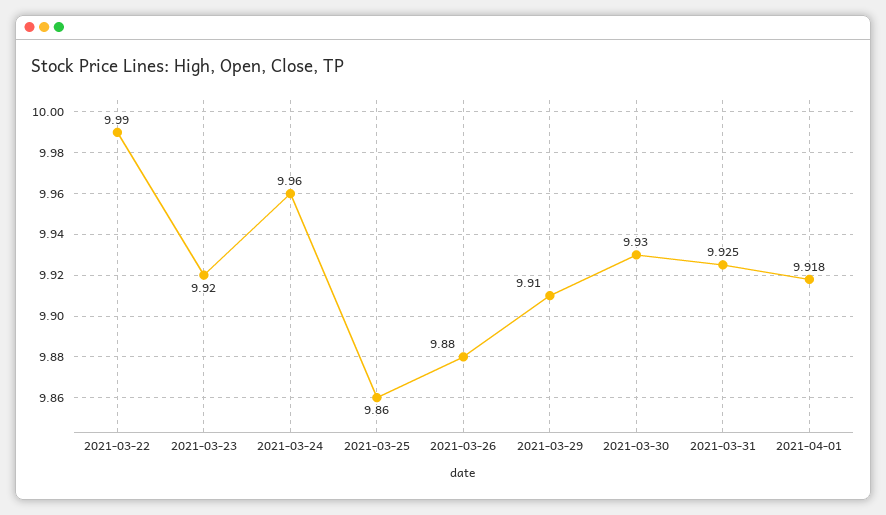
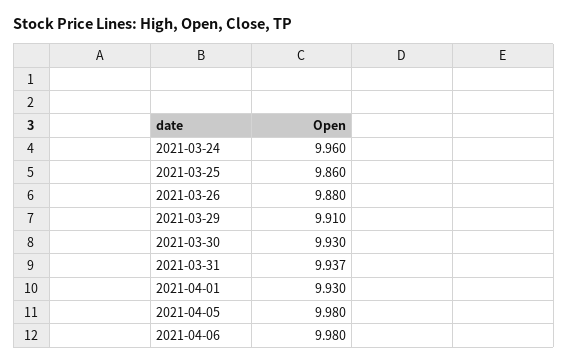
2021-03-22: 9.99 -> none
2021-03-23: 9.92 -> none
2021-03-31: 9.925 -> 9.937
2021-04-01: 9.918 -> 9.93
2021-04-05: none -> 9.98
2021-04-06: none -> 9.98

